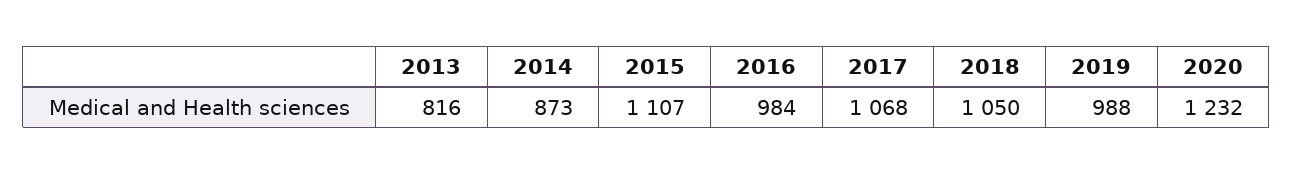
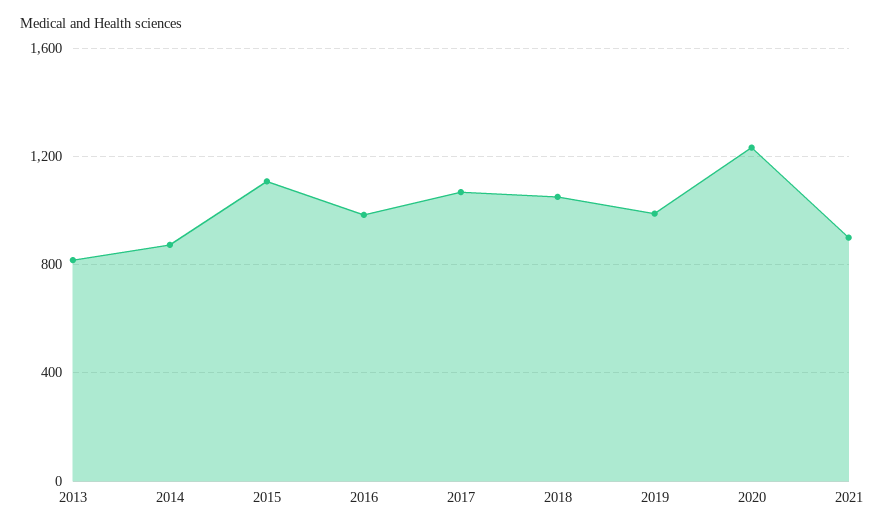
2021: none -> 900

